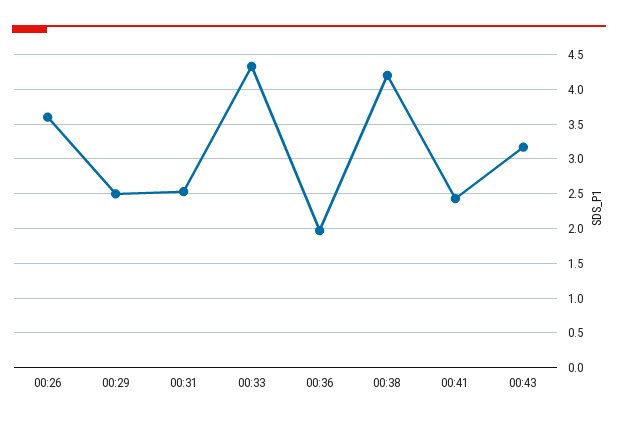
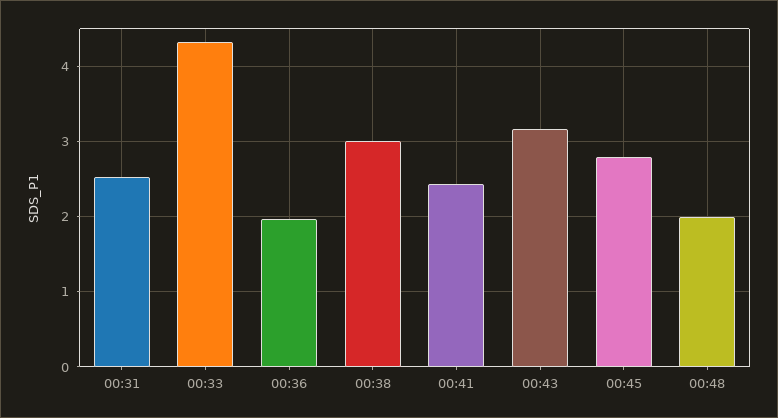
00:26: 3.6 -> none
00:29: 2.5 -> none
00:38: 4.2 -> 3
00:45: none -> 2.8
00:48: none -> 2

